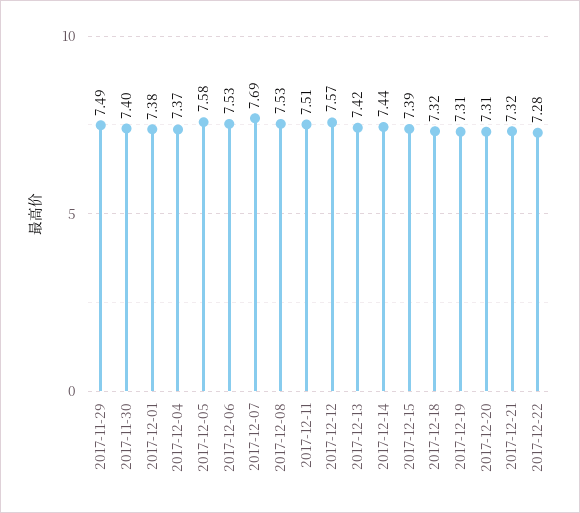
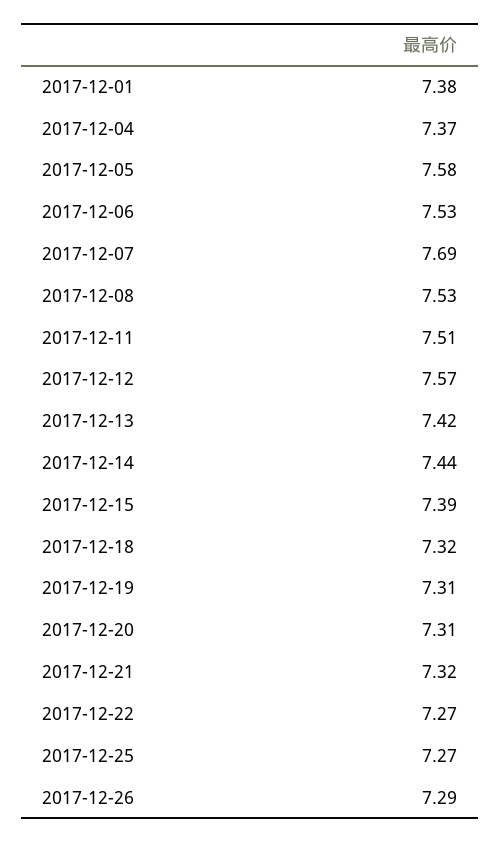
2017-11-29: 7.49 -> none
2017-11-30: 7.4 -> none
2017-12-22: 7.28 -> 7.27
2017-12-25: none -> 7.27
2017-12-26: none -> 7.29

